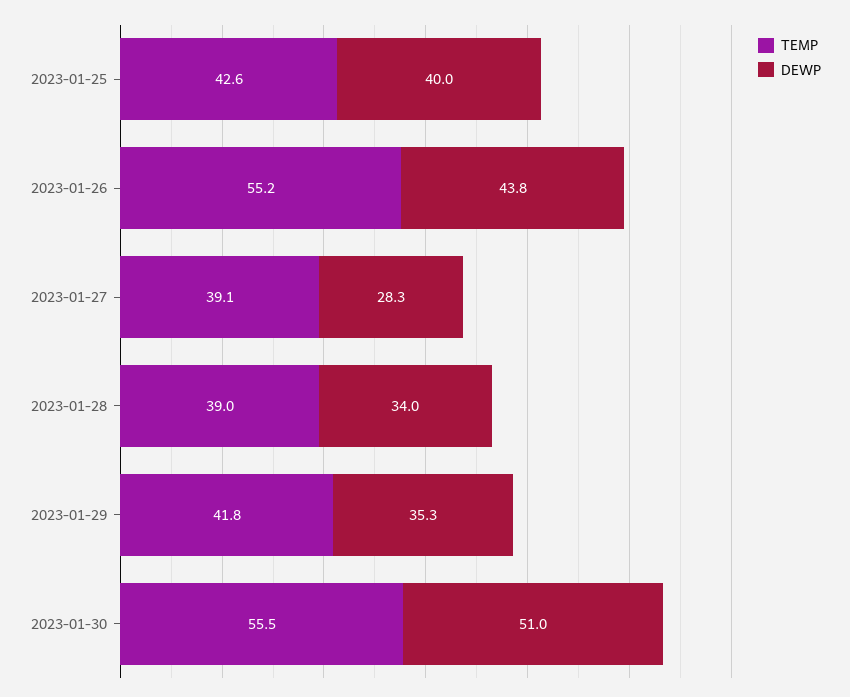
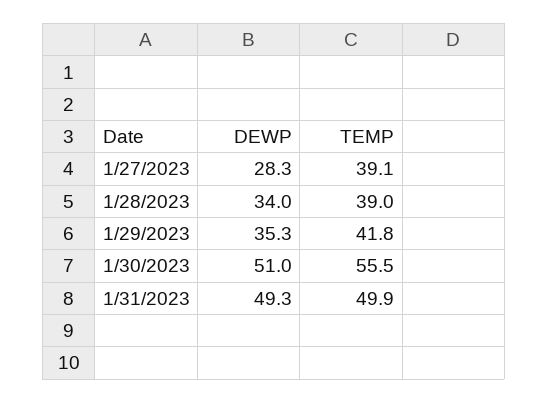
TEMP, 2023-01-25: 42.6 -> none
DEWP, 2023-01-25: 40 -> none
TEMP, 2023-01-26: 55.2 -> none
DEWP, 2023-01-26: 43.8 -> none
DEWP, 1/31/2023: none -> 49.3
TEMP, 1/31/2023: none -> 49.9

